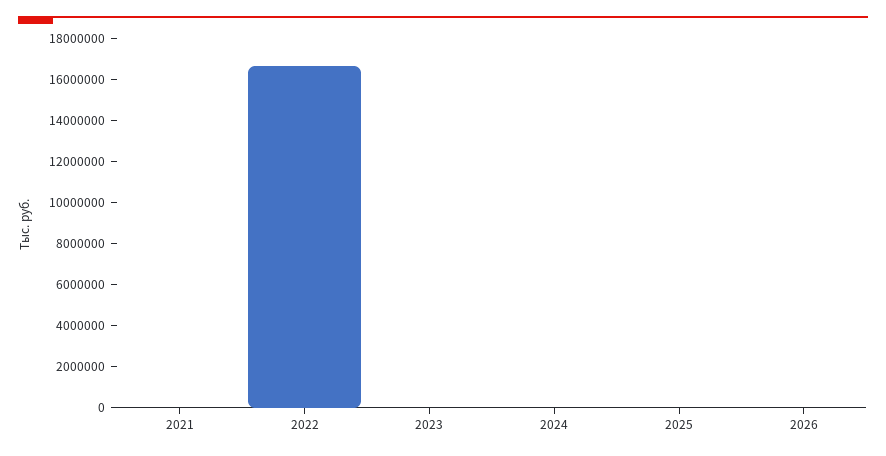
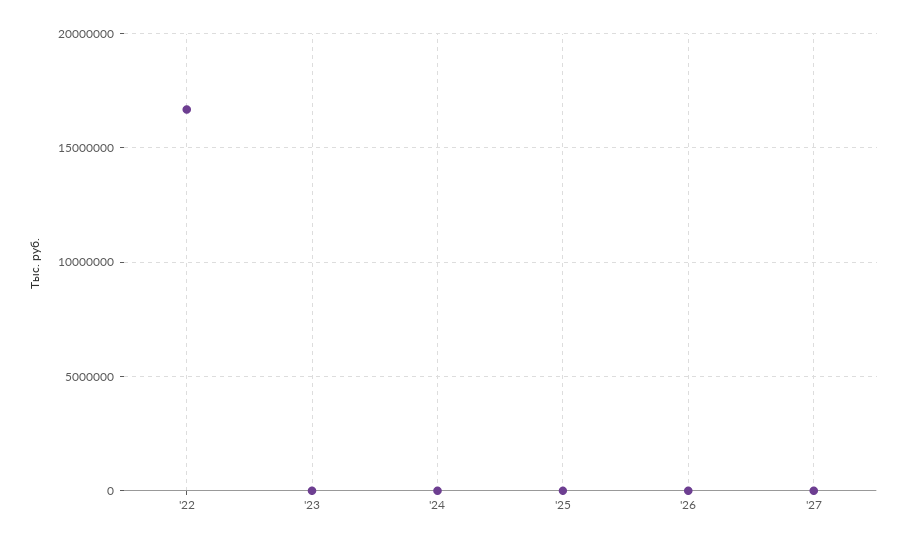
2021: 0 -> none
'27: none -> 0

